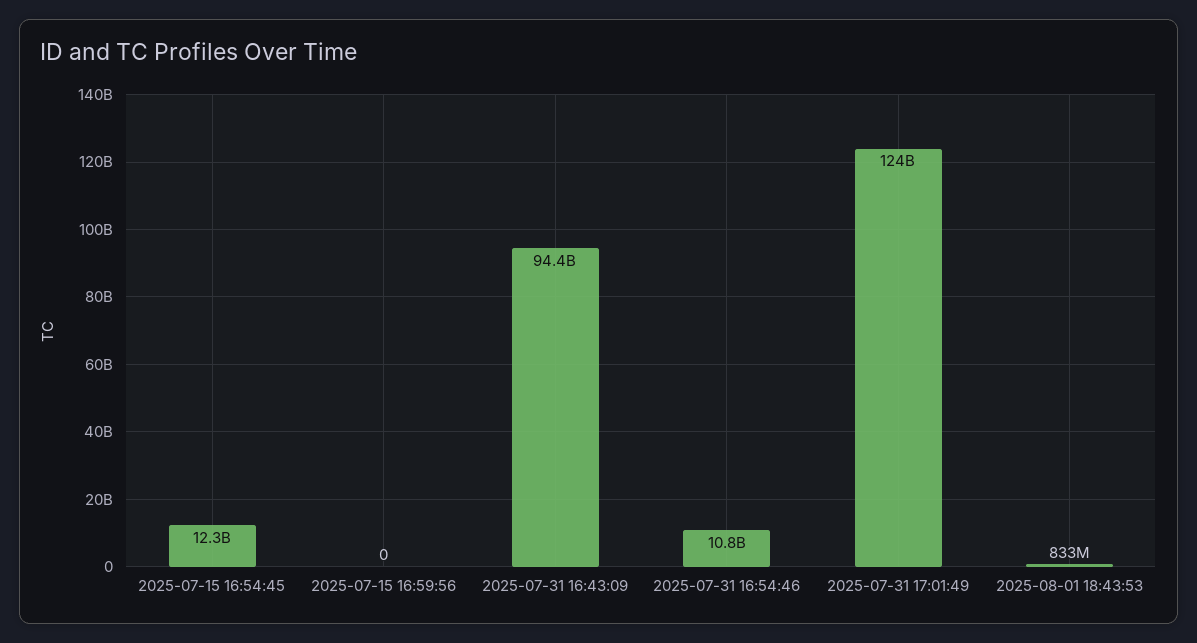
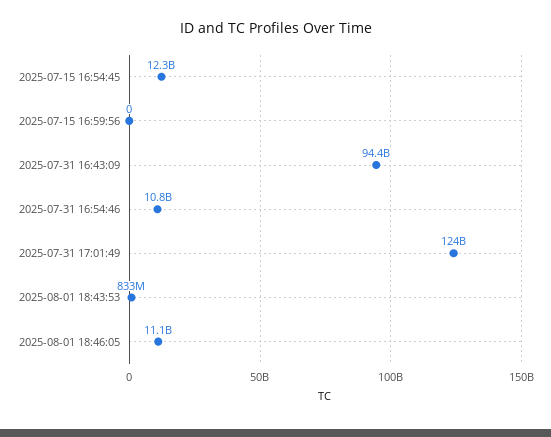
2025-08-01 18:46:05: none -> 11100000000

